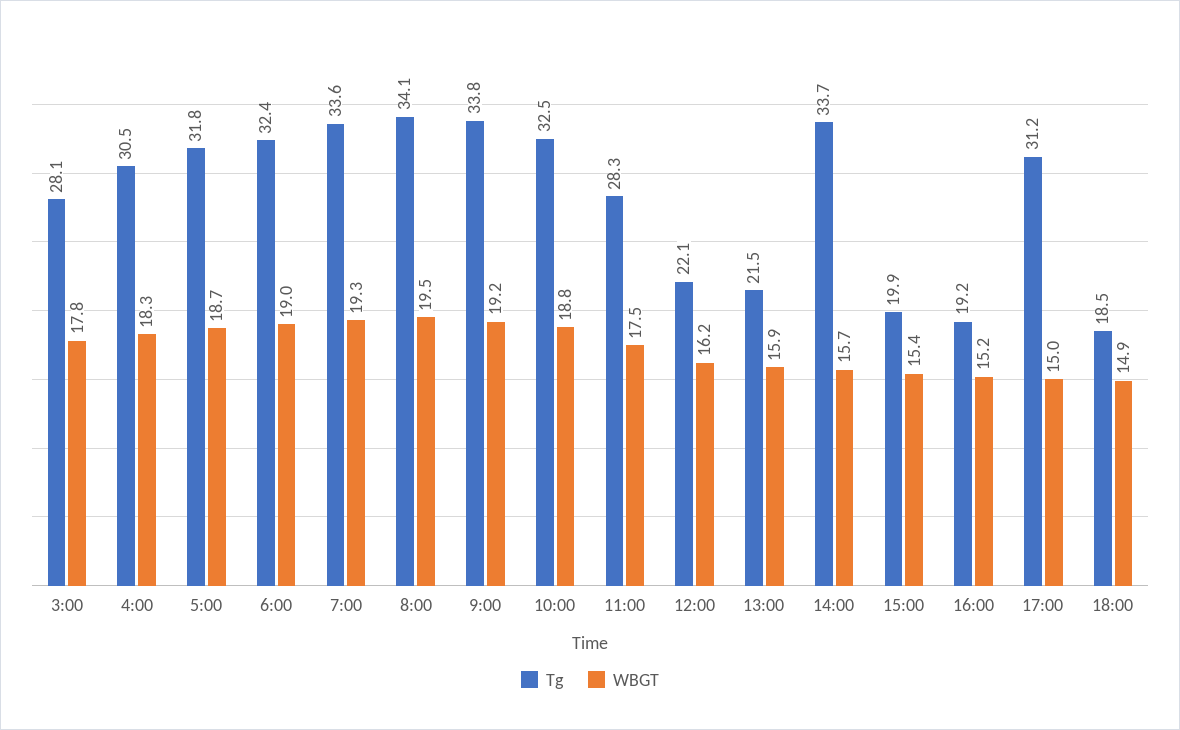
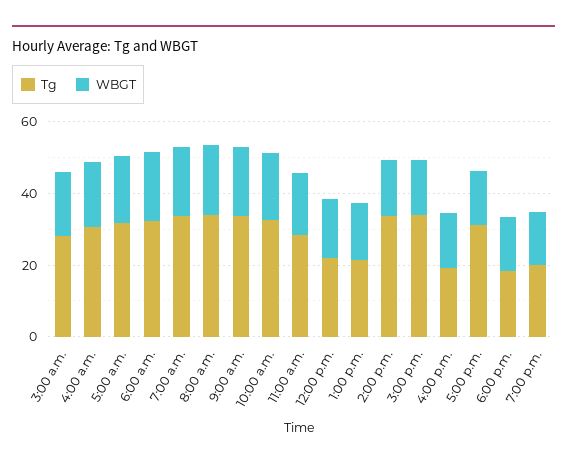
Tg, 15:00: 19.9 -> 35
Tg, 7:00 p.m.: none -> 20
WBGT, 7:00 p.m.: none -> 15

